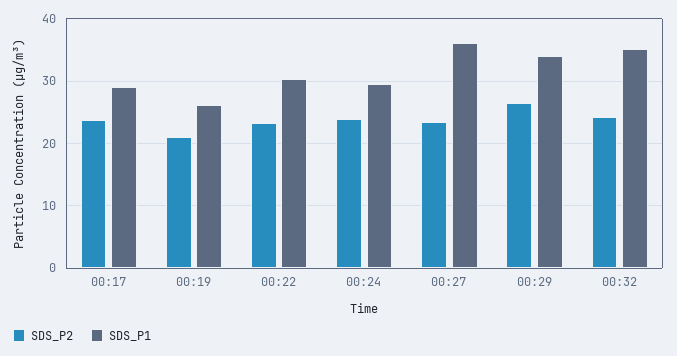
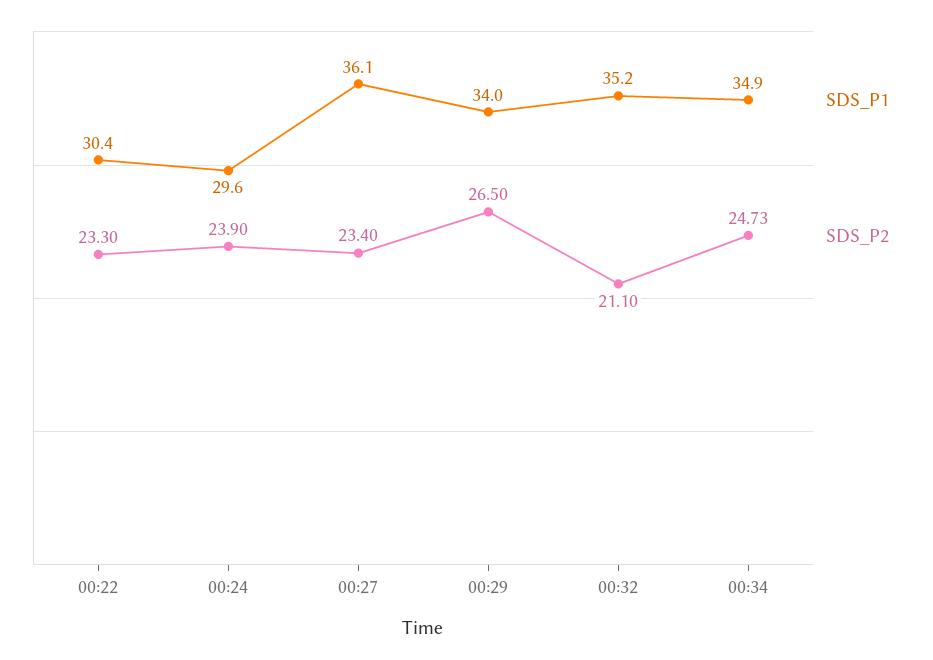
SDS_P2, 00:17: 24 -> none
SDS_P1, 00:17: 29 -> none
SDS_P2, 00:19: 21 -> none
SDS_P1, 00:19: 26 -> none
SDS_P2, 00:32: 24 -> 21.1
SDS_P1, 00:34: none -> 34.9
SDS_P2, 00:34: none -> 24.73

